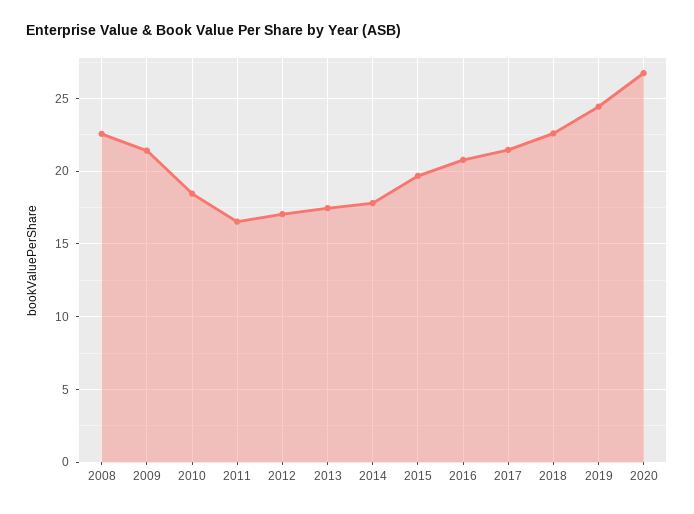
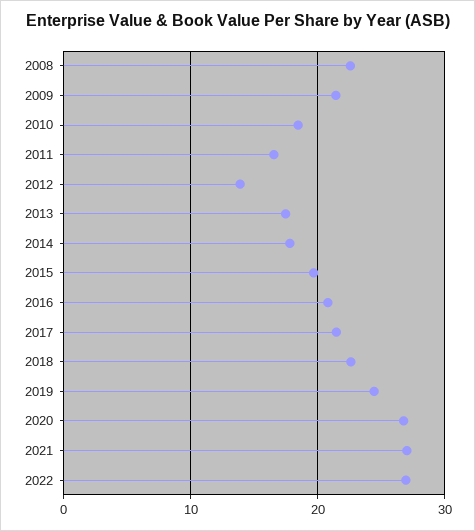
2012: 17 -> 14
2021: none -> 27
2022: none -> 27

